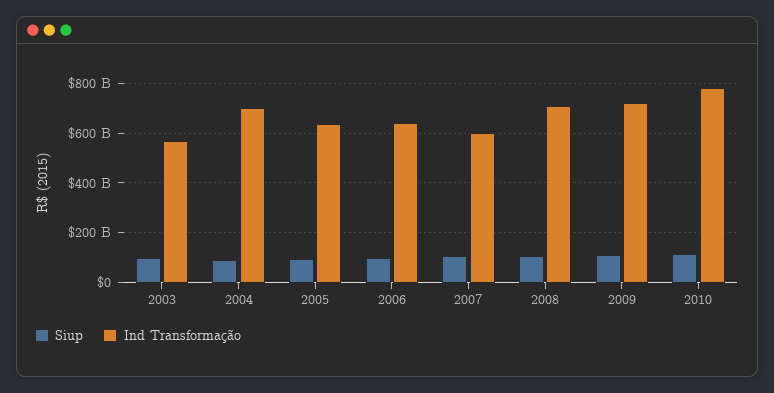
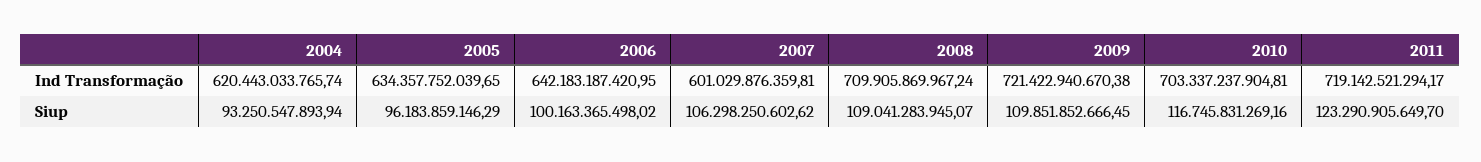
Siup, 2003: 100000000000 -> none
Ind Transformação, 2003: 575000000000 -> none
Ind Transformação, 2004: 700000000000 -> 620443033765.74
Ind Transformação, 2010: 775000000000 -> 703337237904.81
Ind Transformação, 2011: none -> 719142521294.17
Siup, 2011: none -> 123290905649.7

